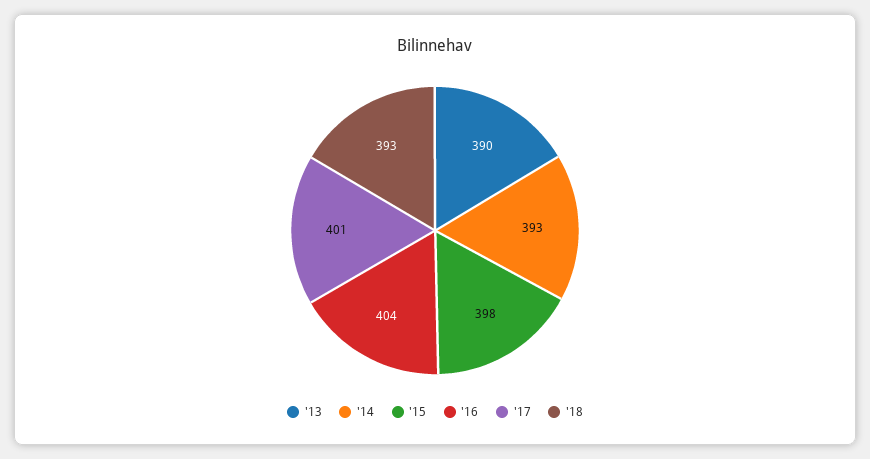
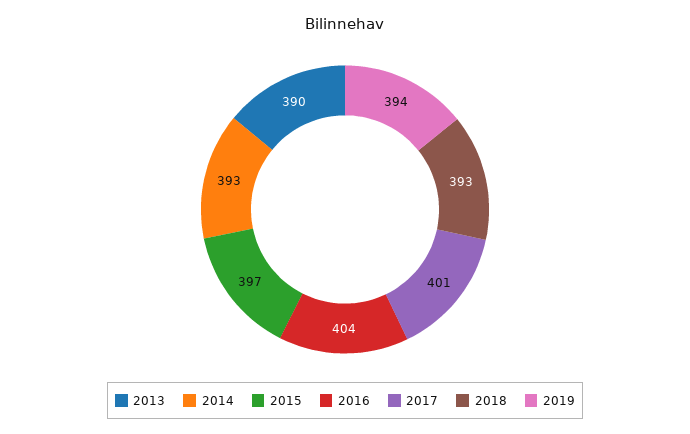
'15: 398 -> 397
2019: none -> 394

